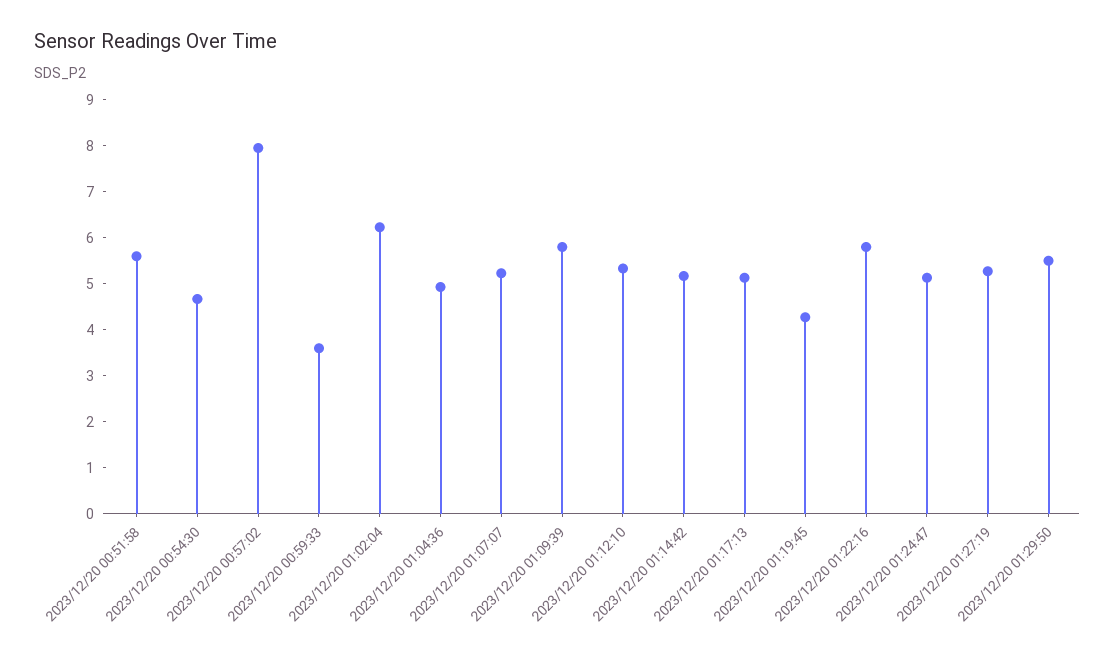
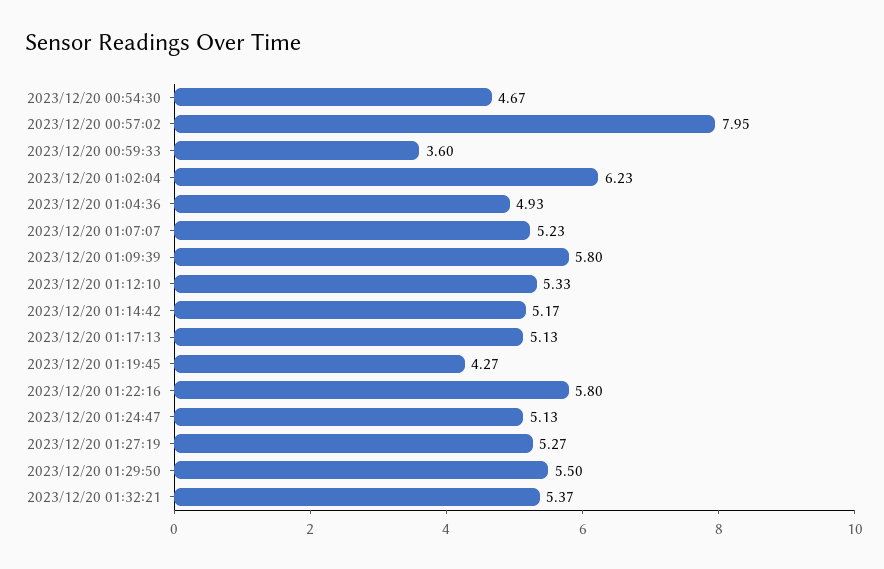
2023/12/20 00:51:58: 5.6 -> none
2023/12/20 01:32:21: none -> 5.37

